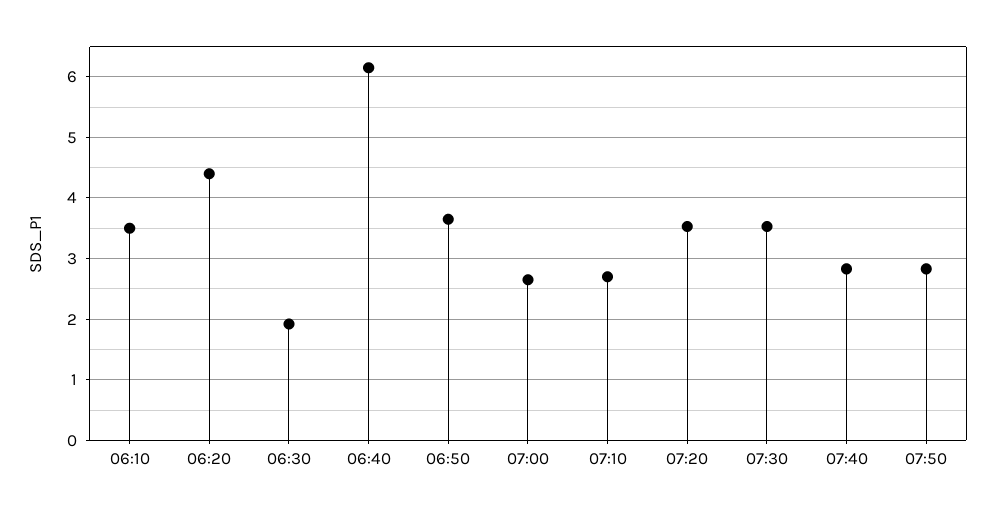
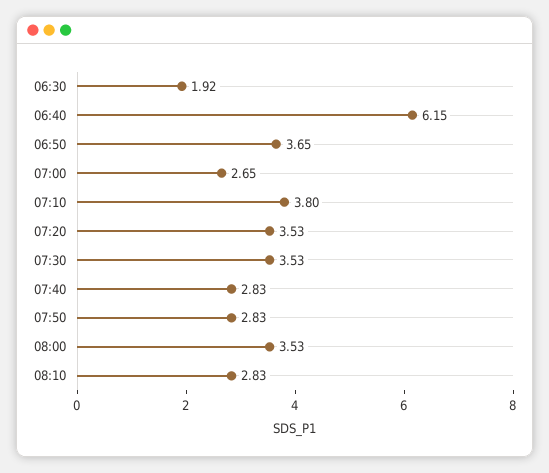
06:10: 3.5 -> none
06:20: 4.4 -> none
07:10: 2.7 -> 3.8
08:00: none -> 3.53
08:10: none -> 2.83

